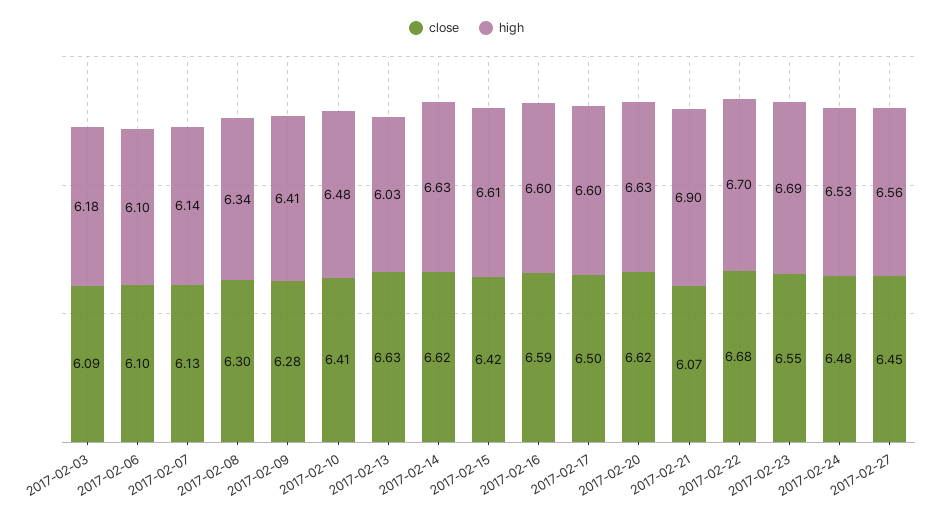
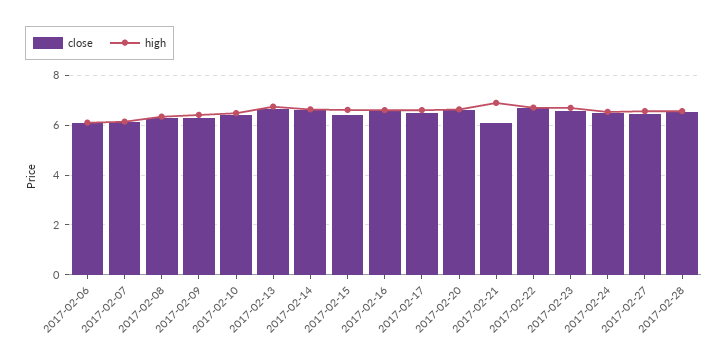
close, 2017-02-03: 6.09 -> none
high, 2017-02-03: 6.18 -> none
high, 2017-02-13: 6.03 -> 6.75
close, 2017-02-28: none -> 6.5
high, 2017-02-28: none -> 6.5

